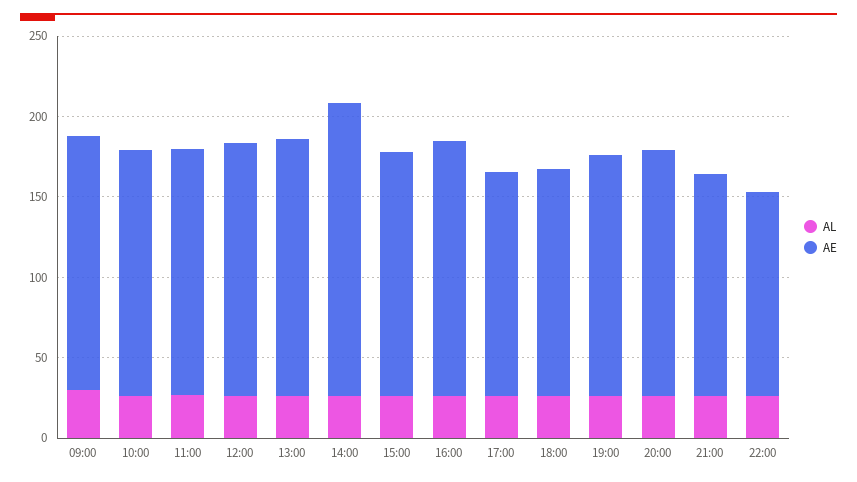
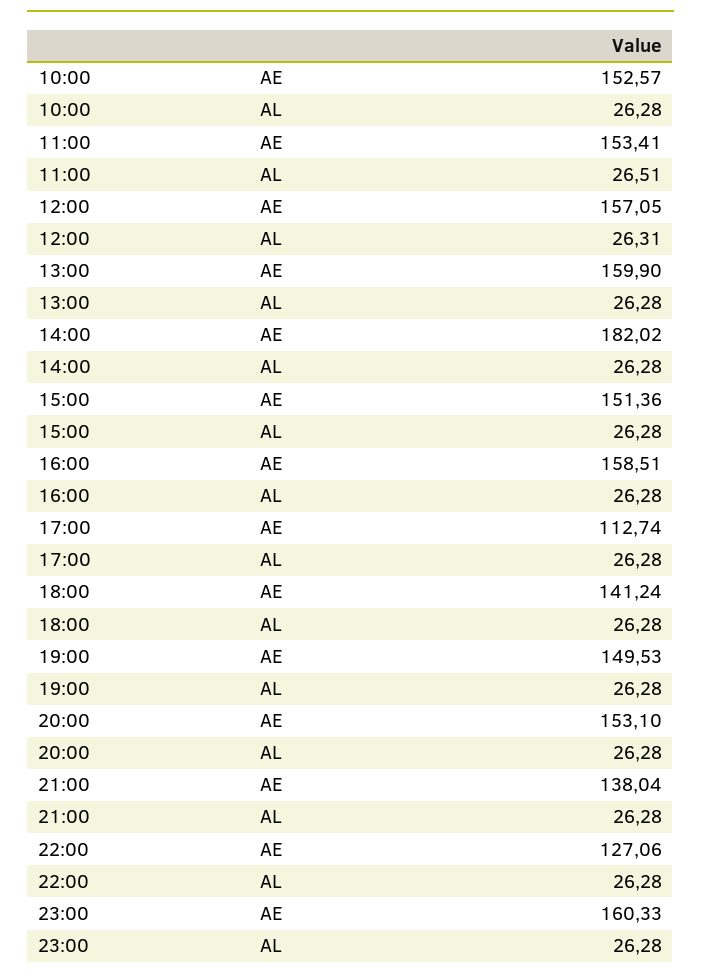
AL, 09:00: 30 -> none
AE, 09:00: 160 -> none
AE, 17:00: 140 -> 112.74
AE, 23:00: none -> 160.33
AL, 23:00: none -> 26.28

